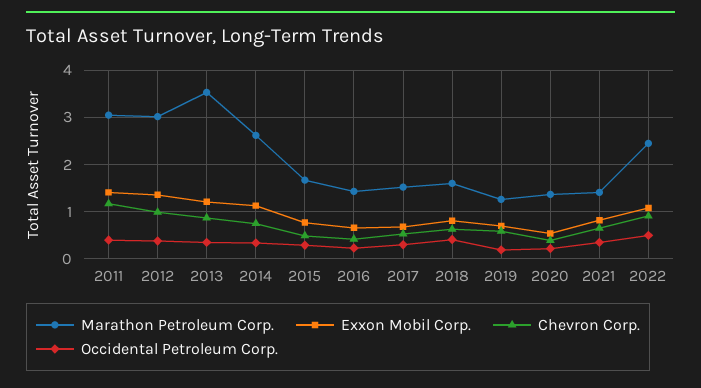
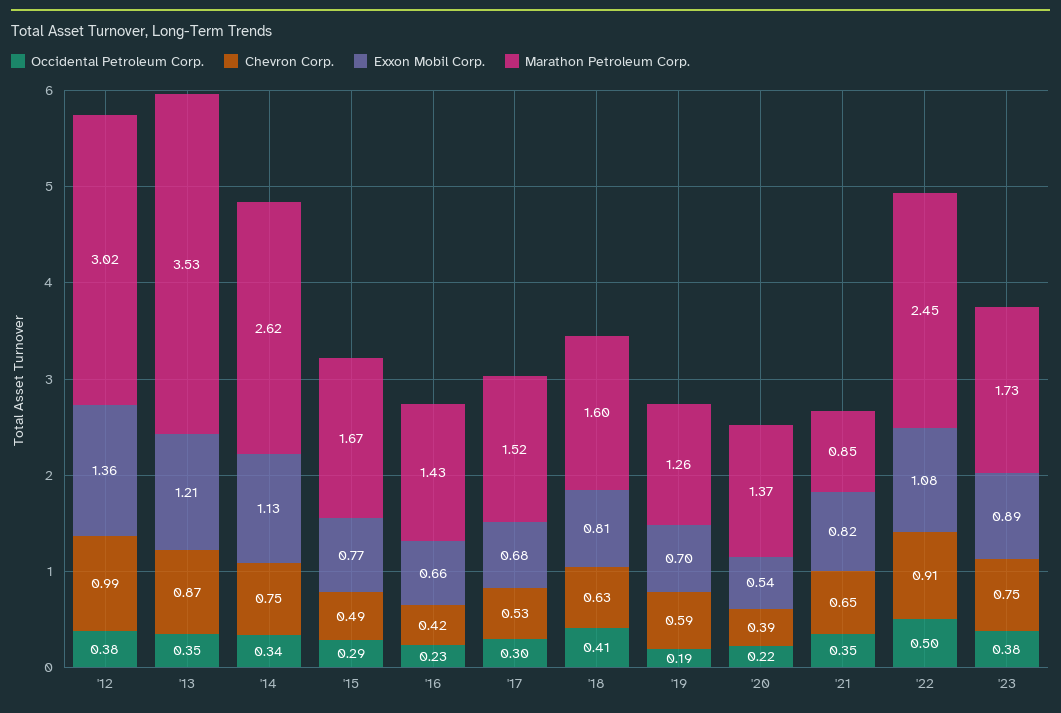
Marathon Petroleum Corp., 2011: 3 -> none
Exxon Mobil Corp., 2011: 1.4 -> none
Chevron Corp., 2011: 1.2 -> none
Occidental Petroleum Corp., 2011: 0.4 -> none
Marathon Petroleum Corp., 2021: 1.4 -> 0.85
Occidental Petroleum Corp., '23: none -> 0.38
Chevron Corp., '23: none -> 0.75
Exxon Mobil Corp., '23: none -> 0.89
Marathon Petroleum Corp., '23: none -> 1.73

